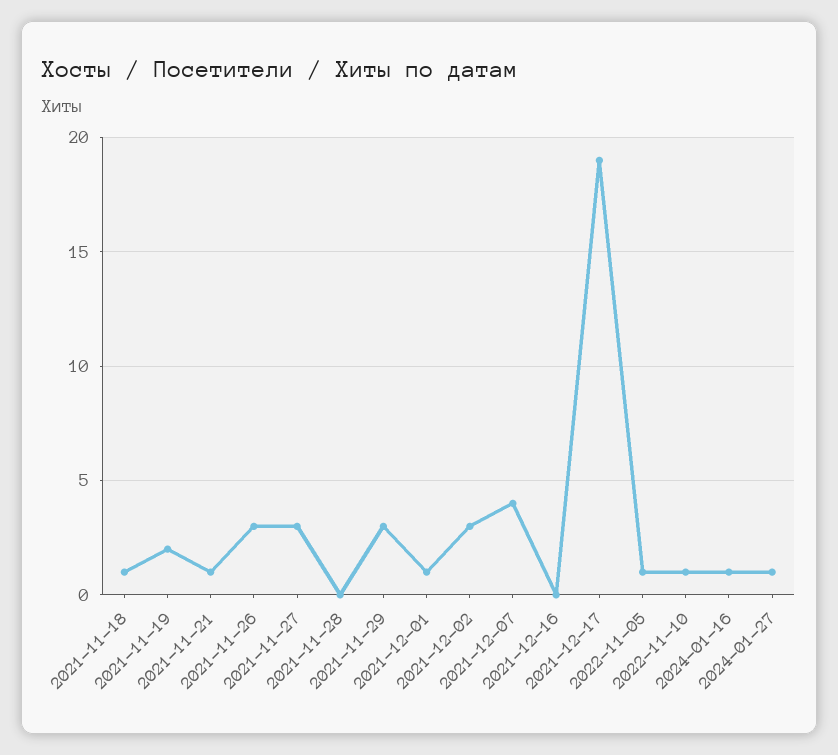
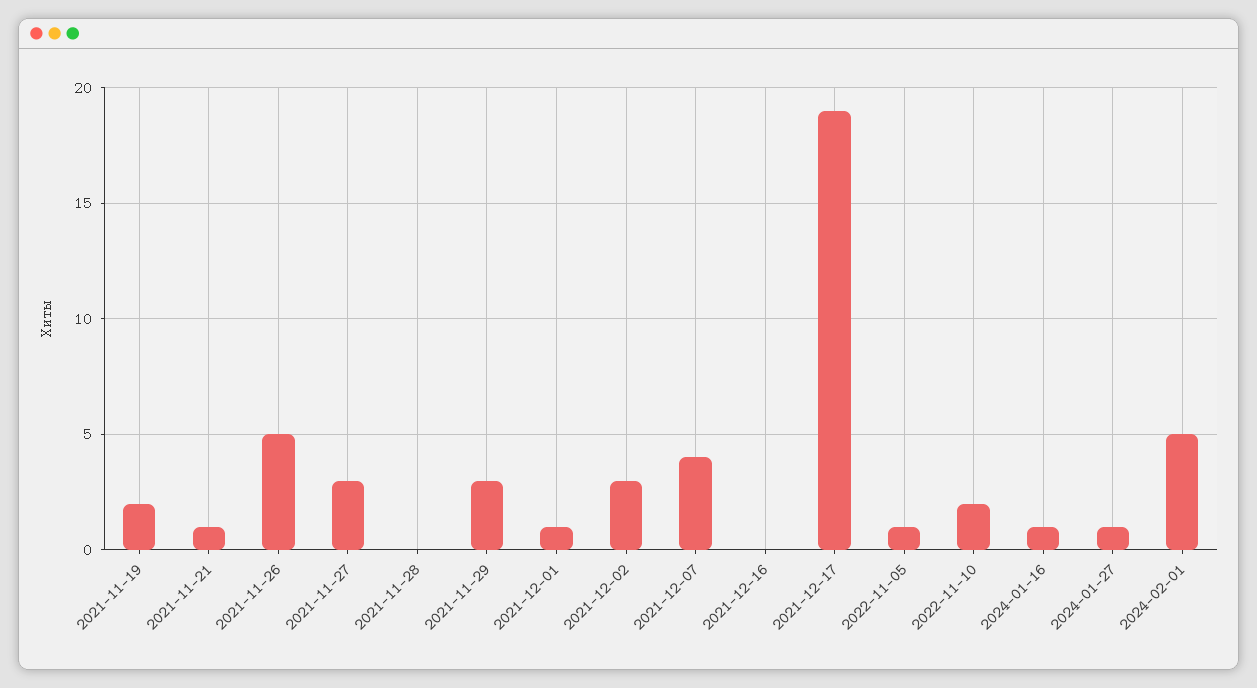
2021-11-18: 1 -> none
2021-11-26: 3 -> 5
2022-11-10: 1 -> 2
2024-02-01: none -> 5

